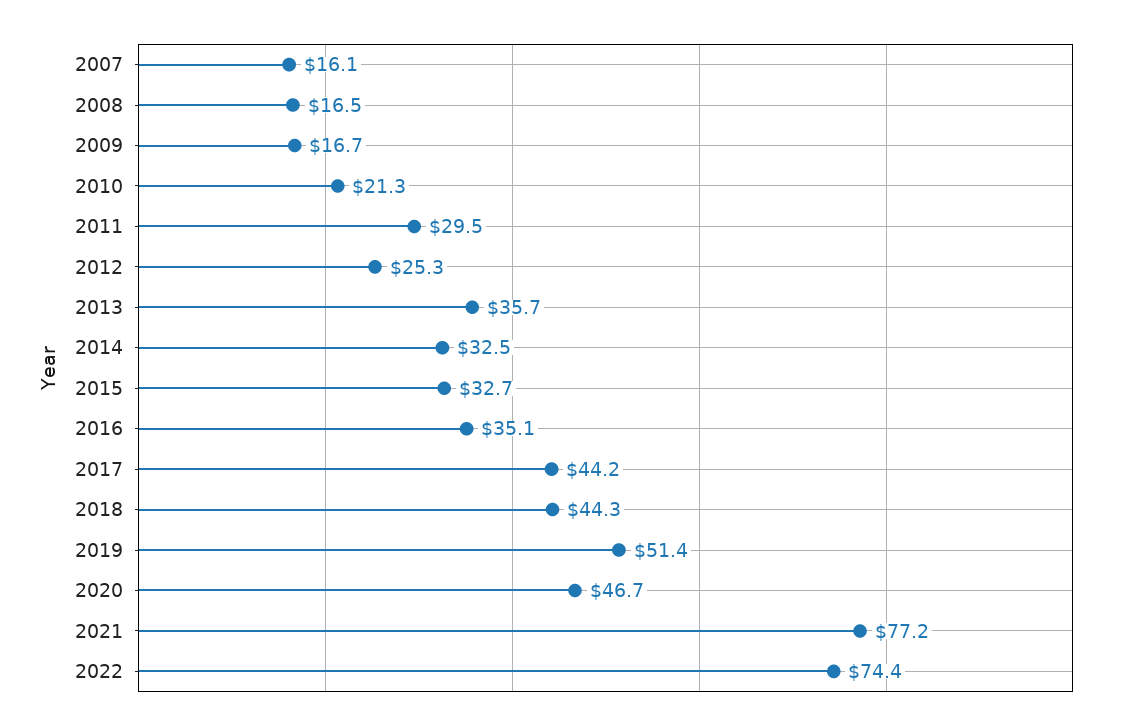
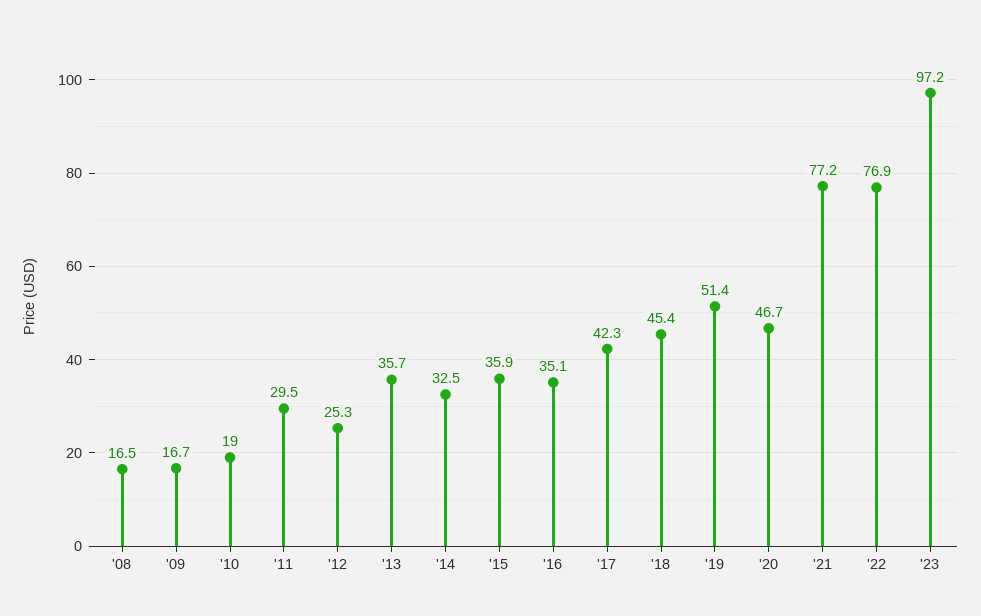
2007: 16.1 -> none
2010: 21.3 -> 19
2015: 32.7 -> 35.9
2017: 44.2 -> 42.3
2018: 44.3 -> 45.4
2022: 74.4 -> 76.9
'23: none -> 97.2

